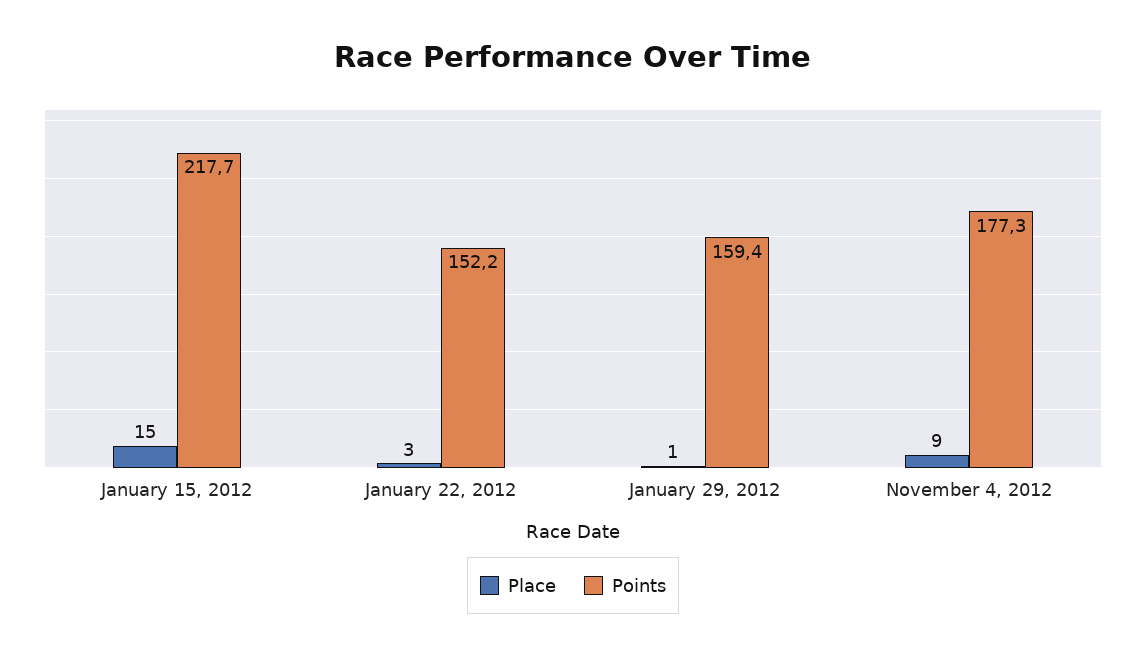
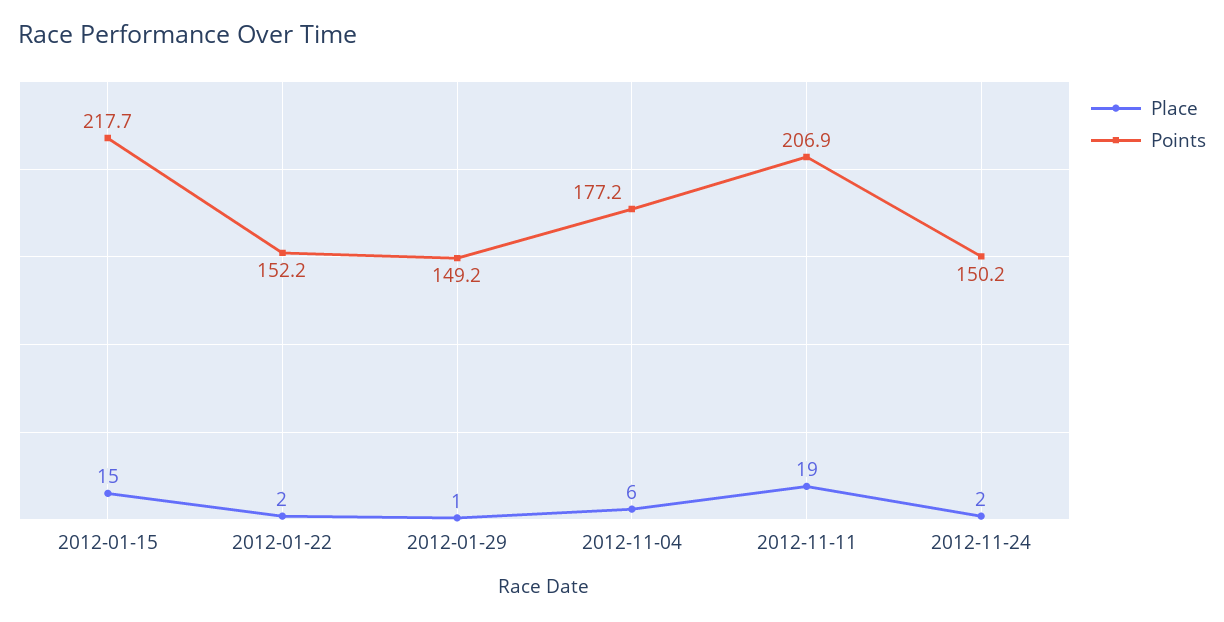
Place, January 22, 2012: 3 -> 2
Points, January 29, 2012: 159.4 -> 149.2
Place, November 4, 2012: 9 -> 6
Points, November 4, 2012: 177.3 -> 177.2
Place, 2012-11-11: none -> 19
Points, 2012-11-11: none -> 206.9
Place, 2012-11-24: none -> 2
Points, 2012-11-24: none -> 150.2

